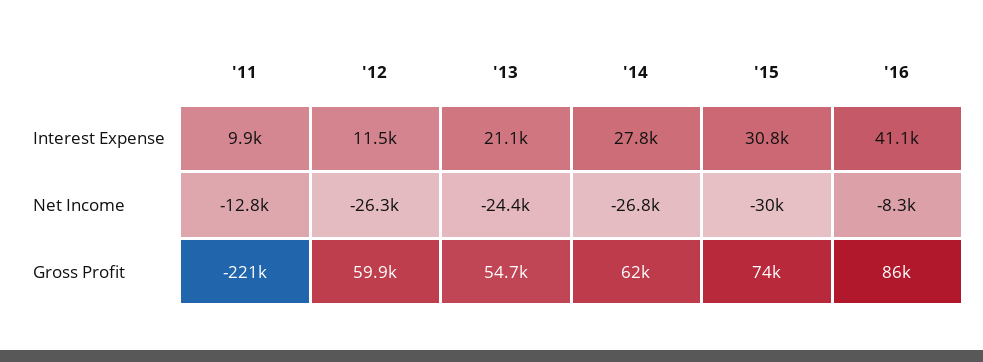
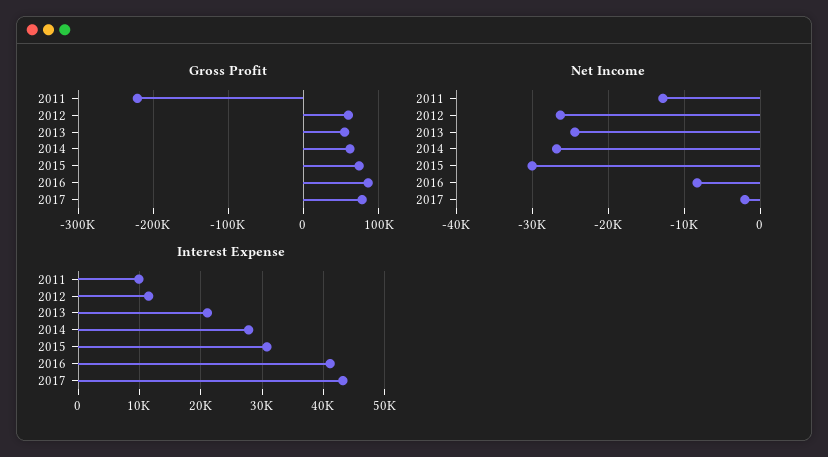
Gross Profit, 2017: none -> 80000
Net Income, 2017: none -> -2000
Interest Expense, 2017: none -> 43000

